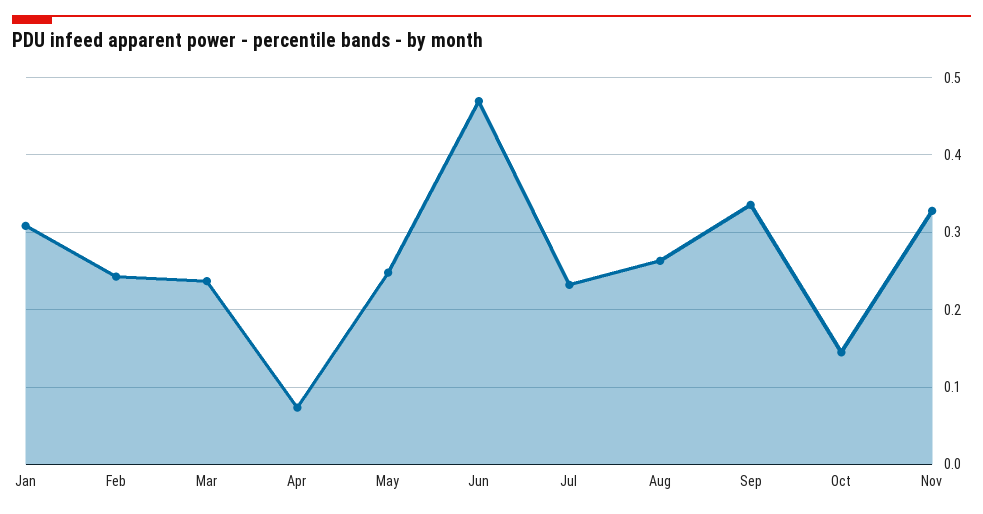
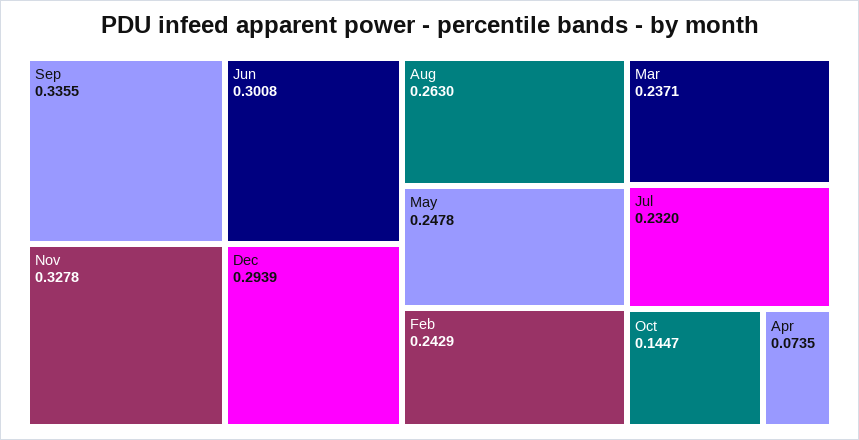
Jan: 0.31 -> none
Jun: 0.47 -> 0.3008
Dec: none -> 0.2939

